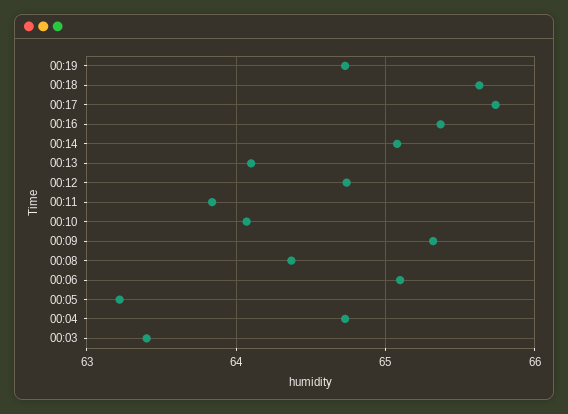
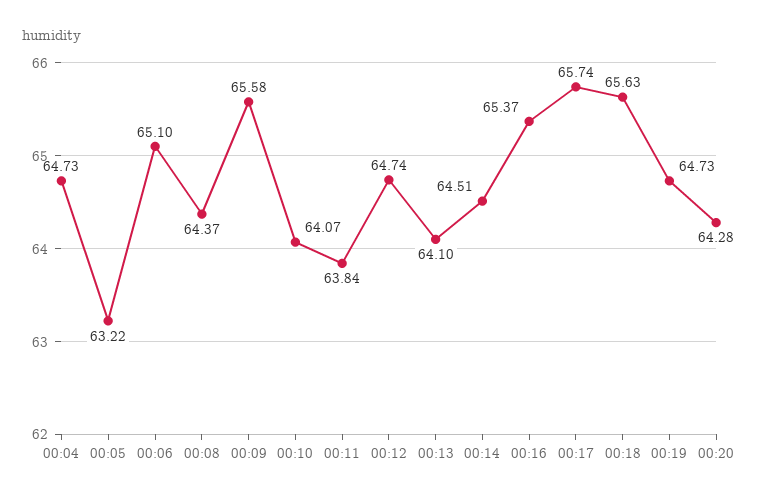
00:14: 65.1 -> 64.51
00:09: 65.3 -> 65.58
00:03: 63.4 -> none
00:20: none -> 64.28

